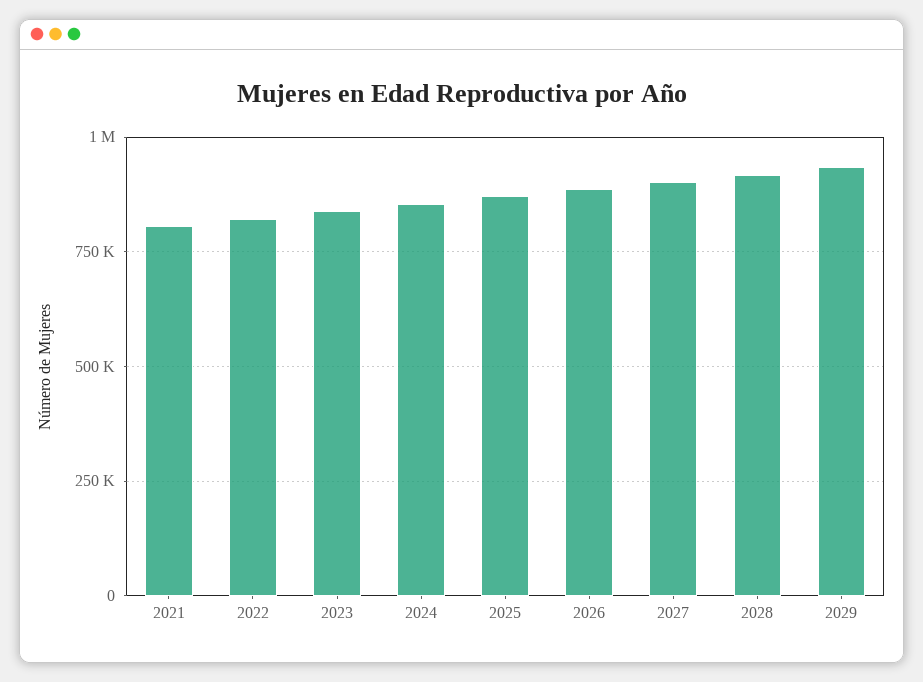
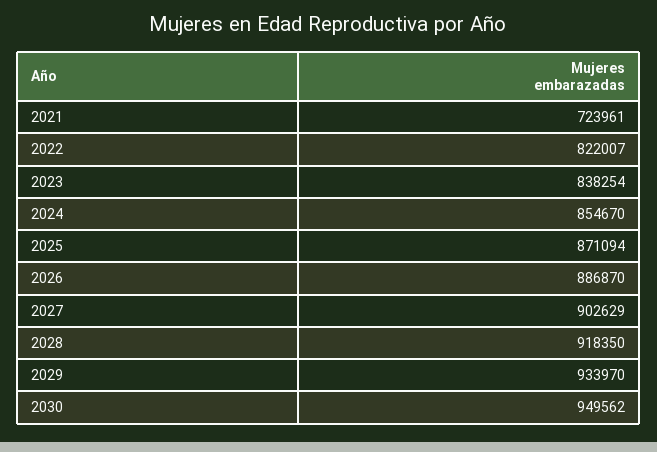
2021: 800000 -> 723961
2030: none -> 949562

